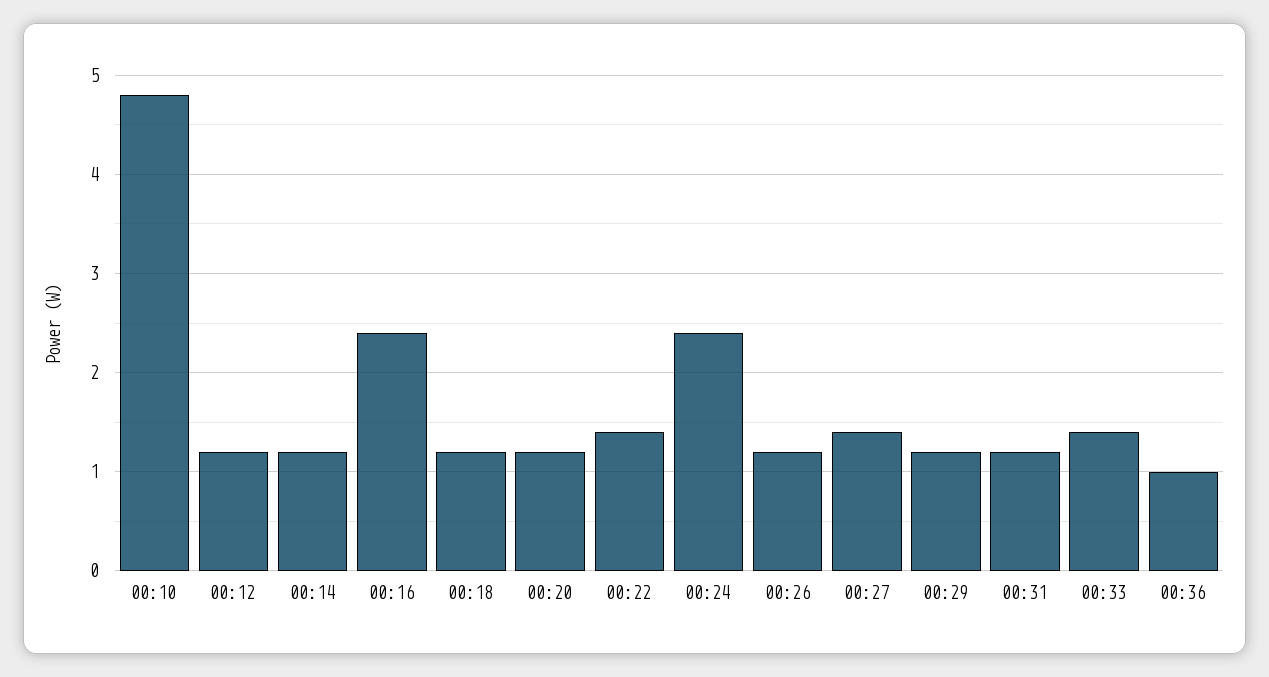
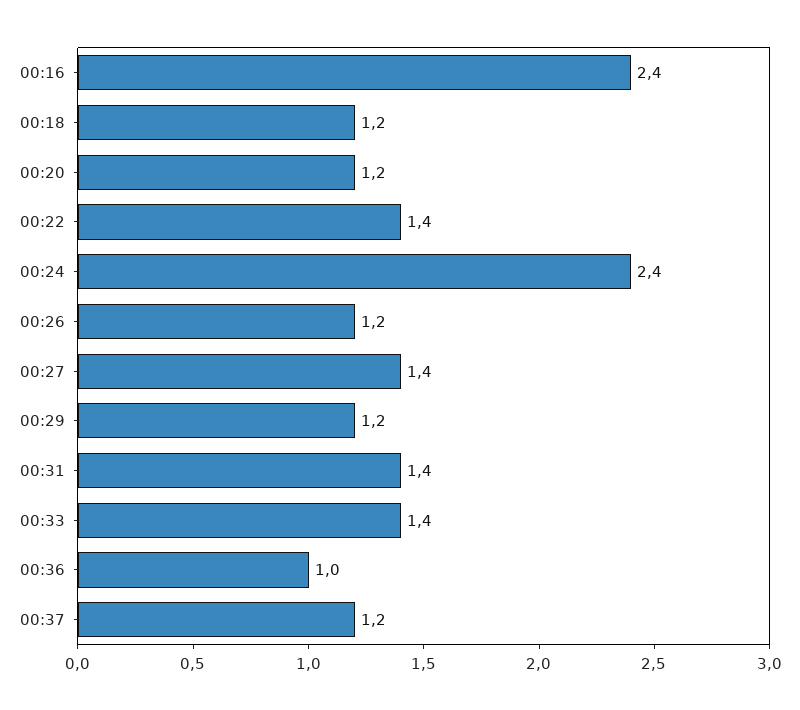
00:10: 4.8 -> none
00:12: 1.2 -> none
00:14: 1.2 -> none
00:31: 1.2 -> 1.4
00:37: none -> 1.2

